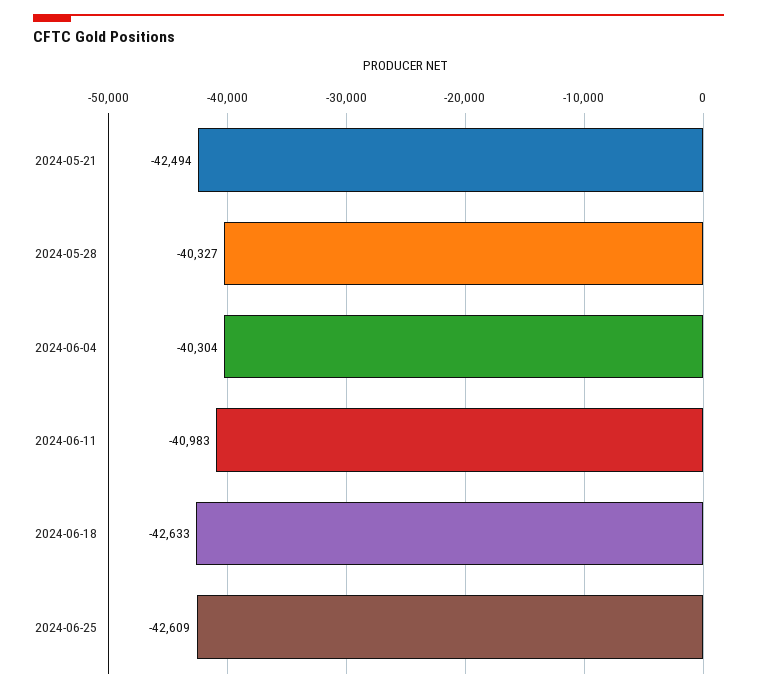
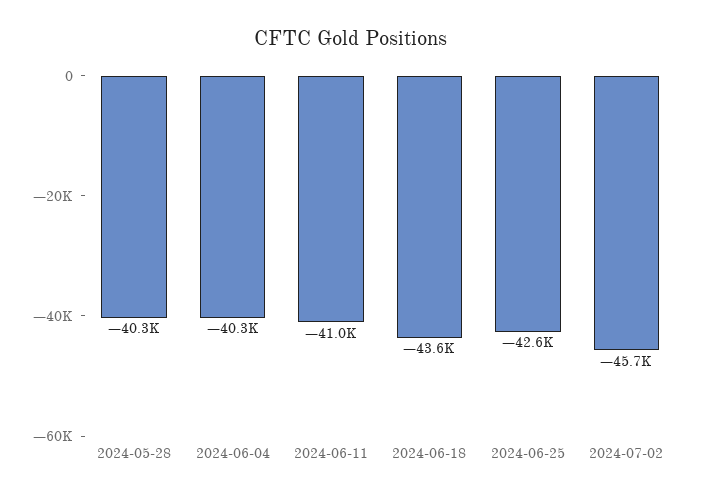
2024-05-21: -42494 -> none
2024-06-18: -42633 -> -43600
2024-07-02: none -> -45700

